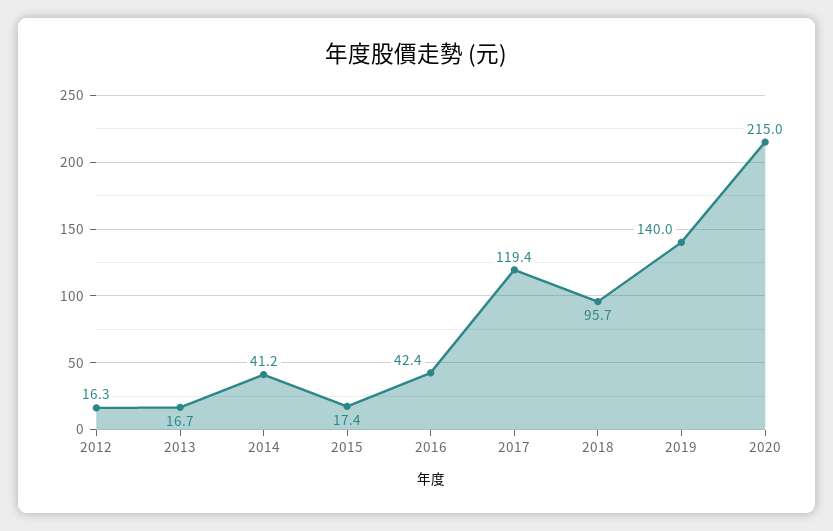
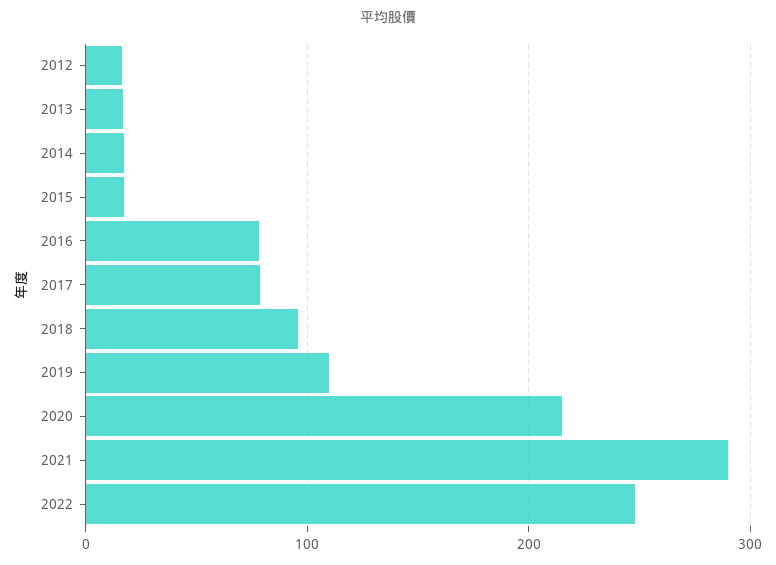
2014: 41.2 -> 20
2016: 42.4 -> 80
2017: 119.4 -> 80
2019: 140 -> 110
2021: none -> 290
2022: none -> 250

